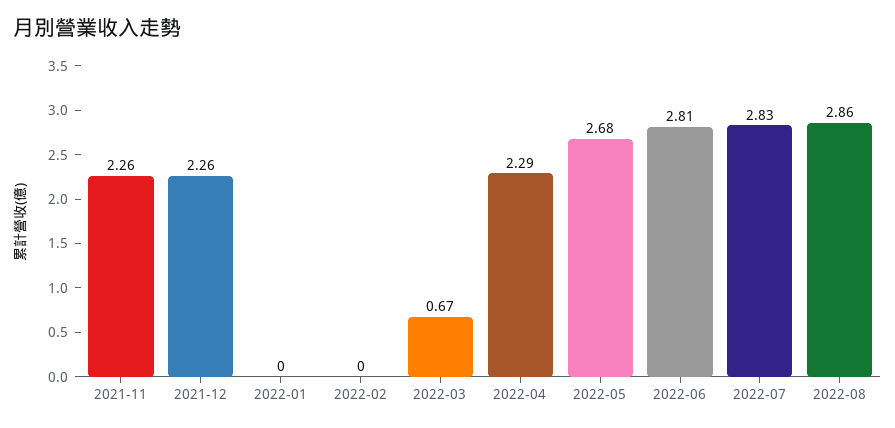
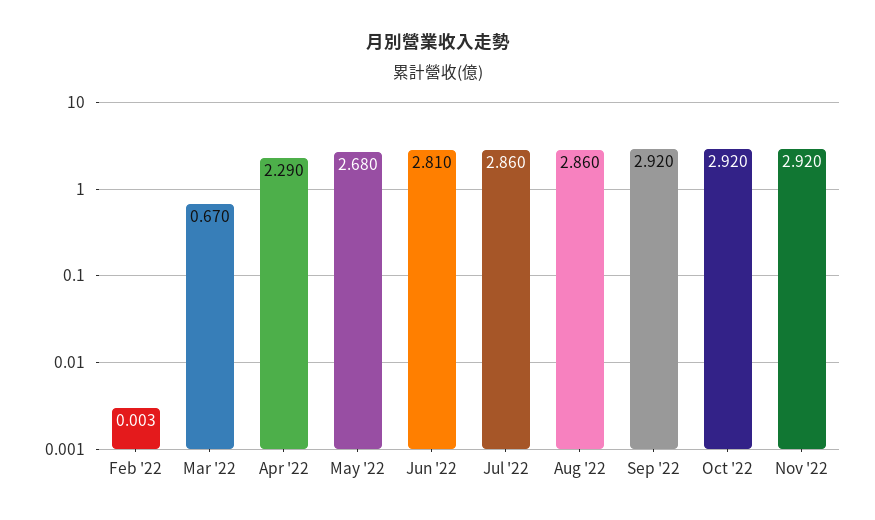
2021-11: 2.26 -> none
2021-12: 2.26 -> none
2022-01: 0 -> none
2022-07: 2.83 -> 2.86
Sep '22: none -> 2.92
Oct '22: none -> 2.92
Nov '22: none -> 2.92

